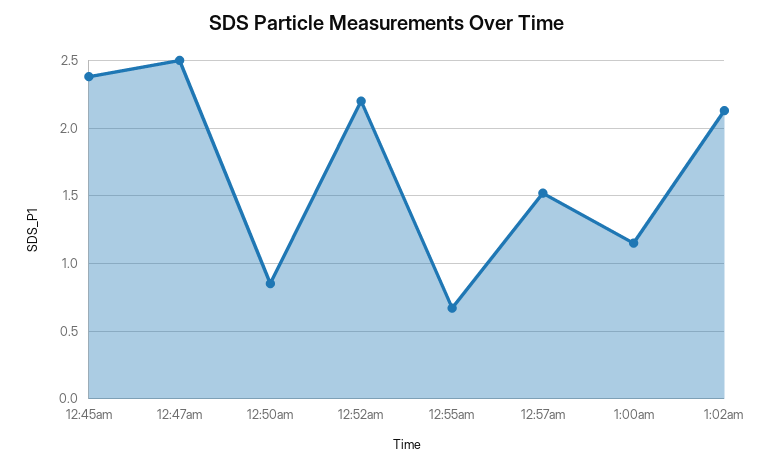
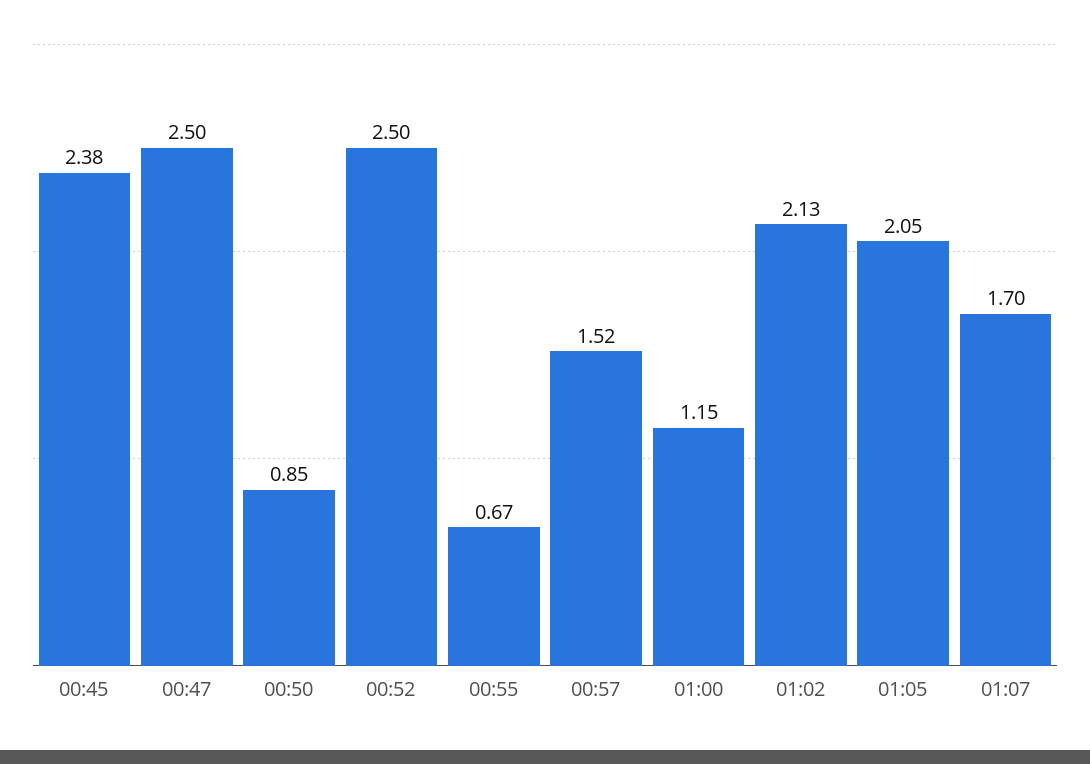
12:52am: 2.2 -> 2.5
01:05: none -> 2.05
01:07: none -> 1.7

